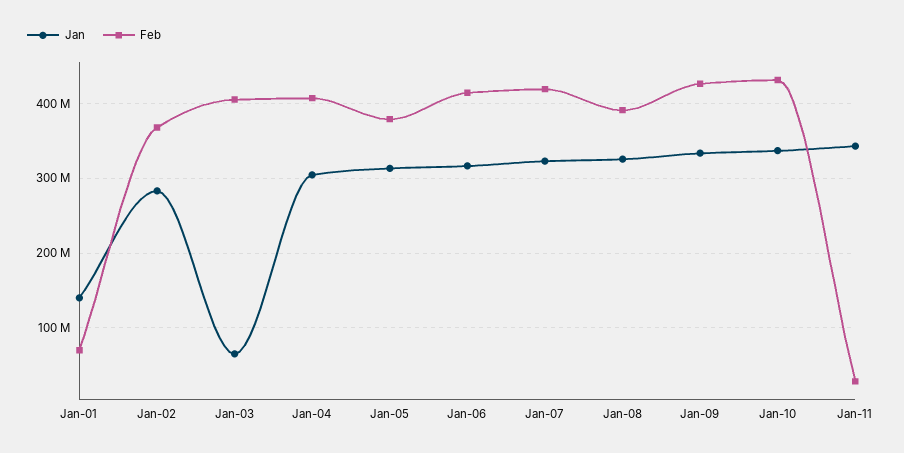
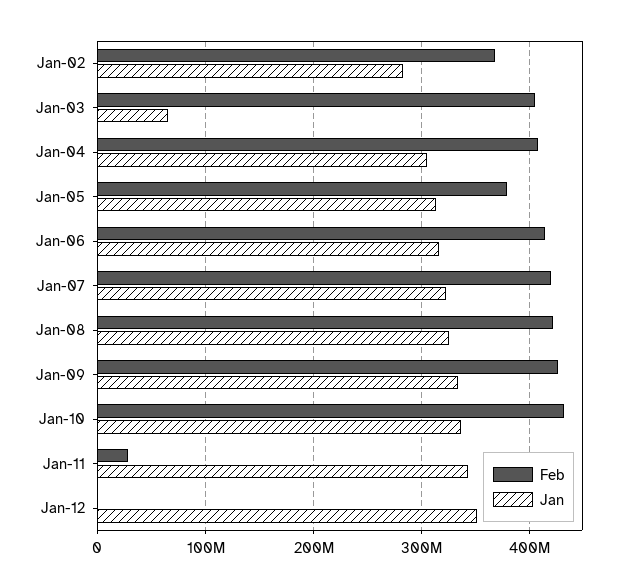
Jan, Jan-01: 140000000 -> none
Feb, Jan-01: 70000000 -> none
Feb, Jan-08: 390000000 -> 420000000
Feb, Jan-12: none -> 0
Jan, Jan-12: none -> 350000000

